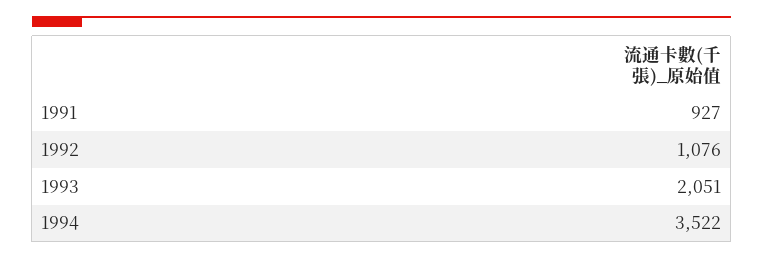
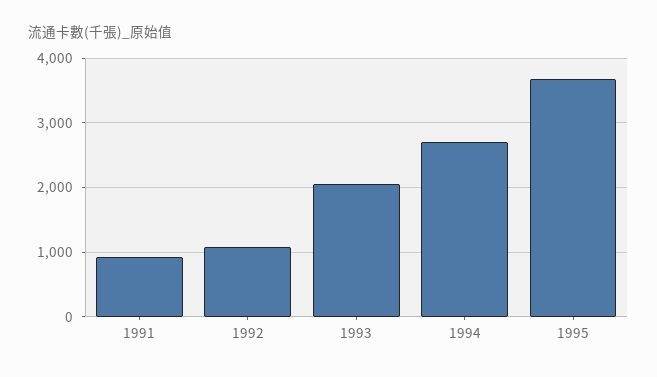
1994: 3522 -> 2700
1995: none -> 3700

